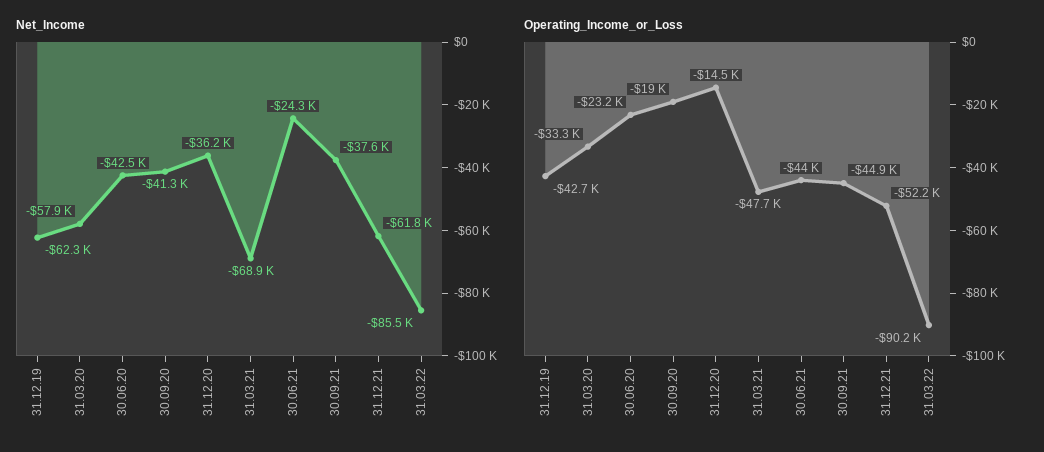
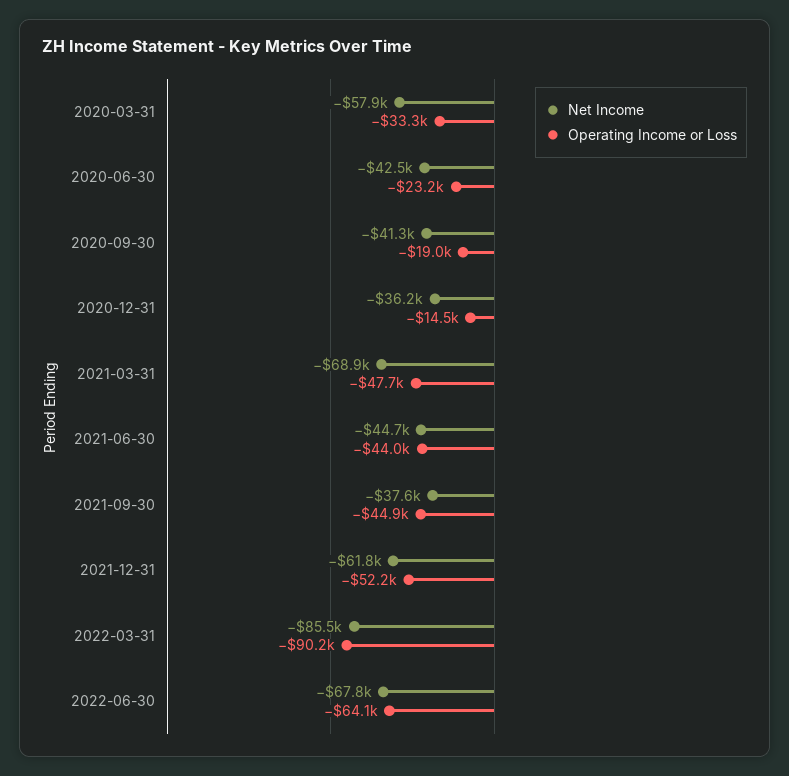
Net_Income, 31.12.19: -62300 -> none
Net_Income, 30.06.21: -24300 -> -44700
Operating_Income_or_Loss, 31.12.19: -42700 -> none
Net_Income, 2022-06-30: none -> -67800
Operating_Income_or_Loss, 2022-06-30: none -> -64100

